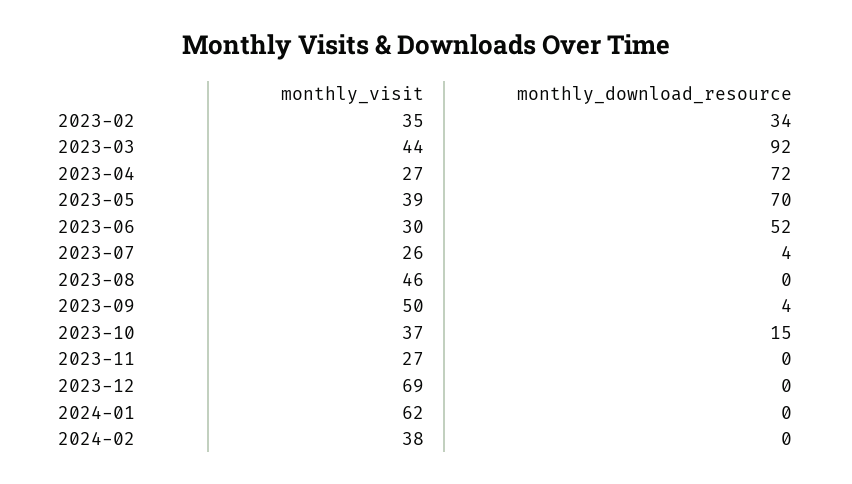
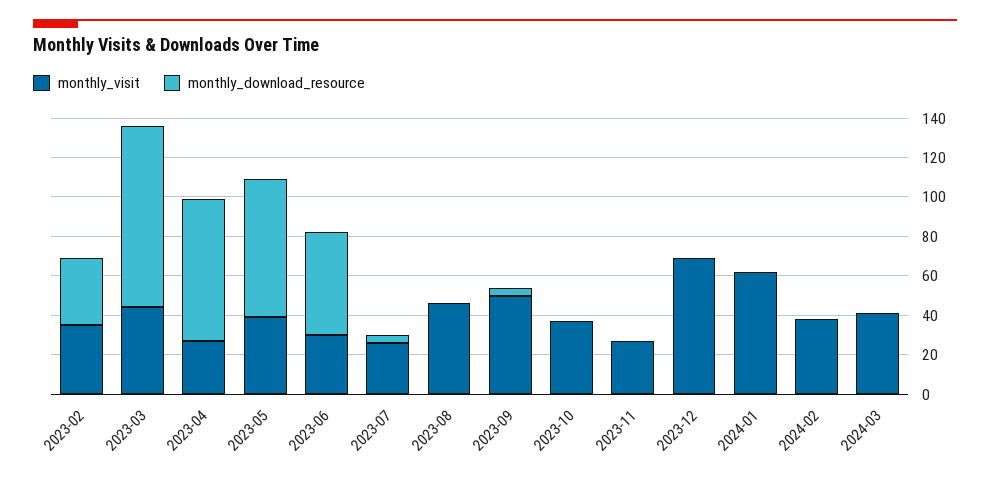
monthly_download_resource, 2023-10: 15 -> 0
monthly_visit, 2024-03: none -> 40
monthly_download_resource, 2024-03: none -> 0

